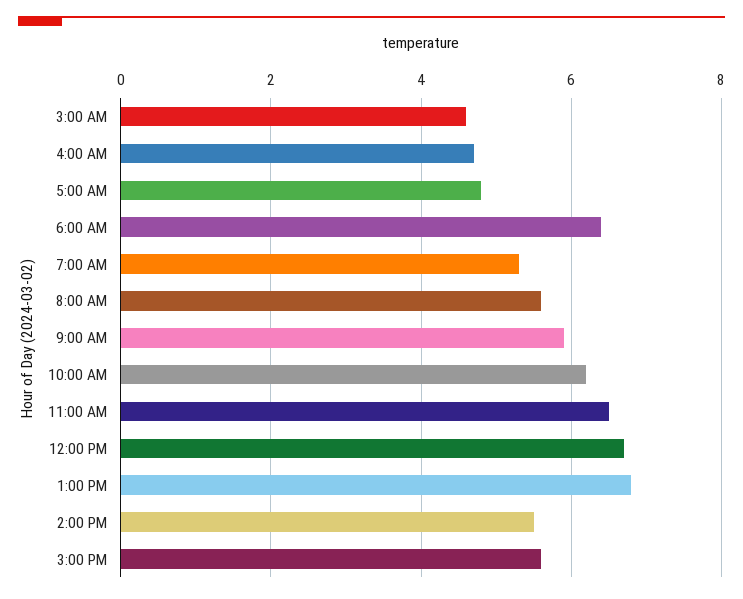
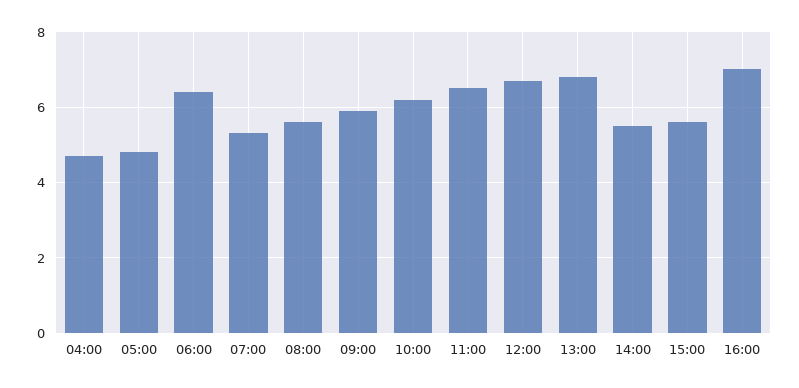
3:00 AM: 4.5 -> none
16:00: none -> 7

